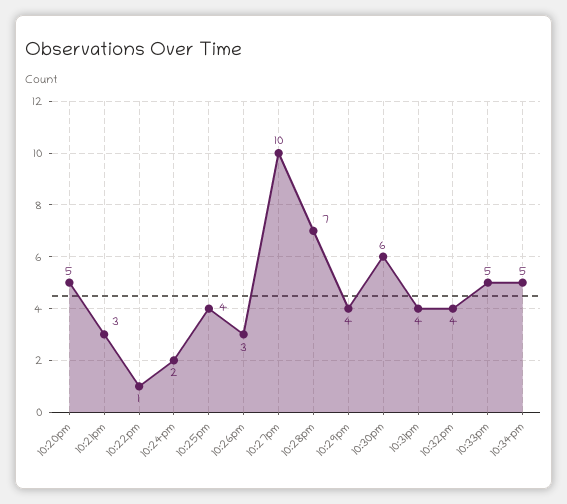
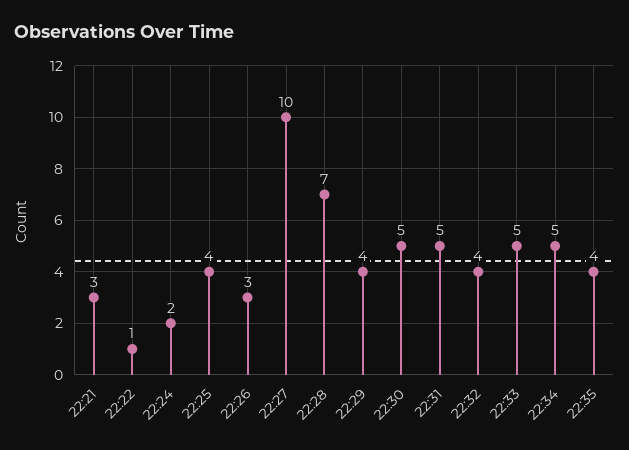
10:20pm: 5 -> none
10:30pm: 6 -> 5
10:31pm: 4 -> 5
22:35: none -> 4

